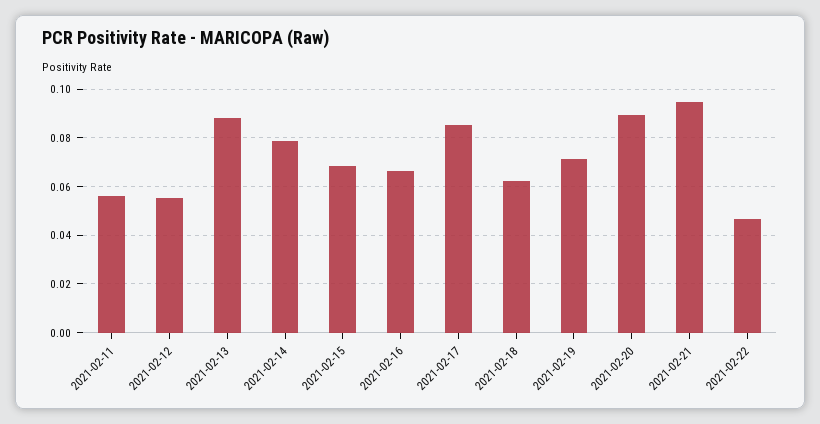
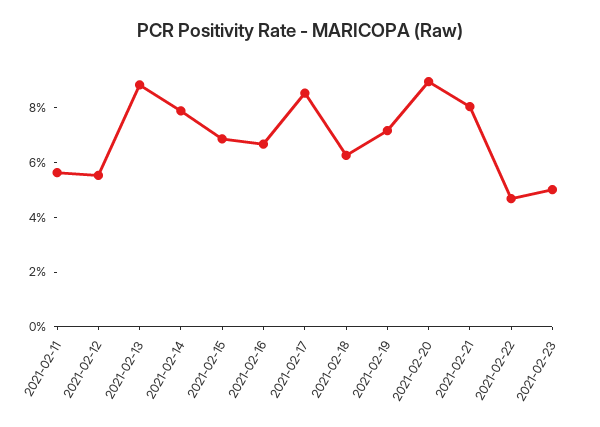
2021-02-21: 0.095 -> 0.08
2021-02-23: none -> 0.05

